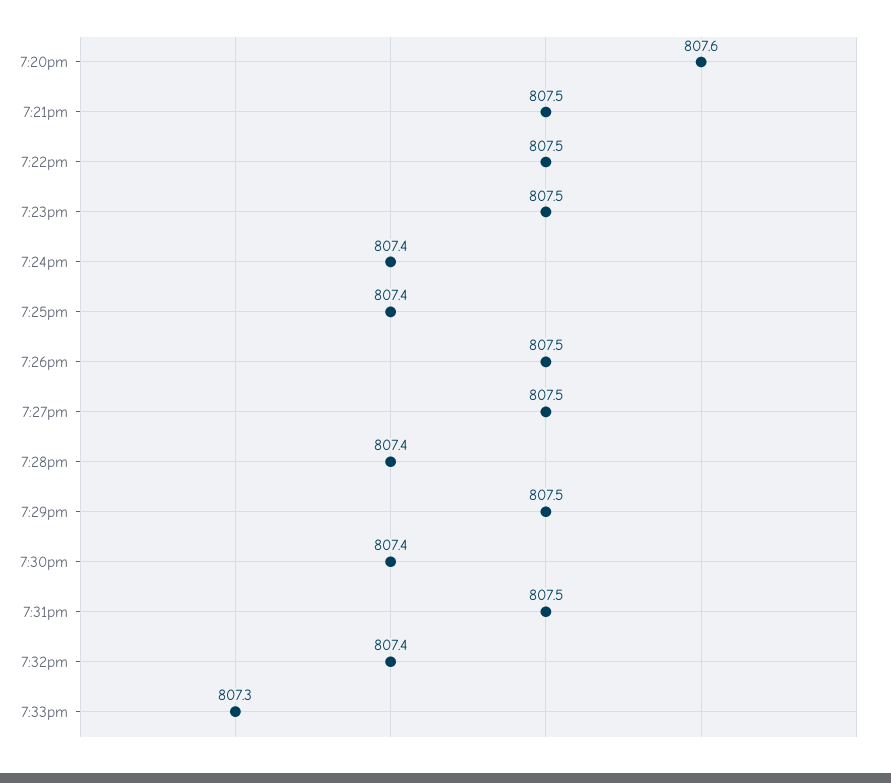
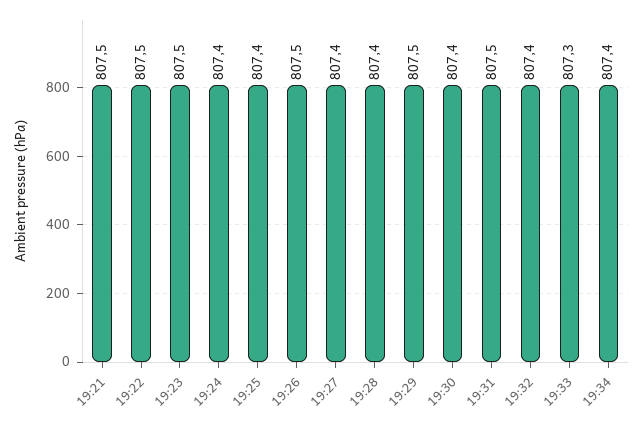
7:20pm: 807.6 -> none
7:27pm: 807.5 -> 807.4
19:34: none -> 807.4

